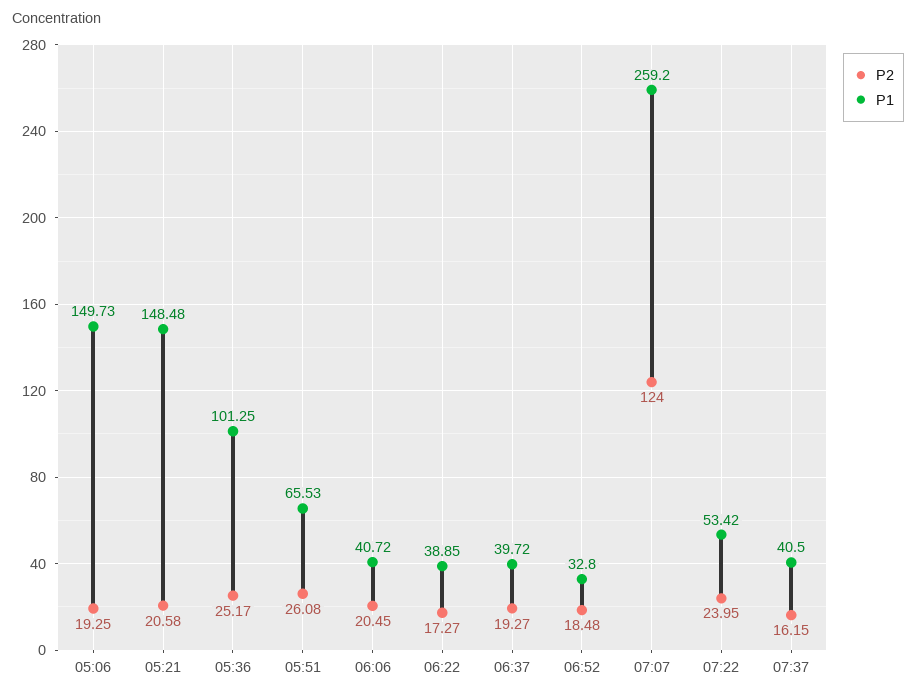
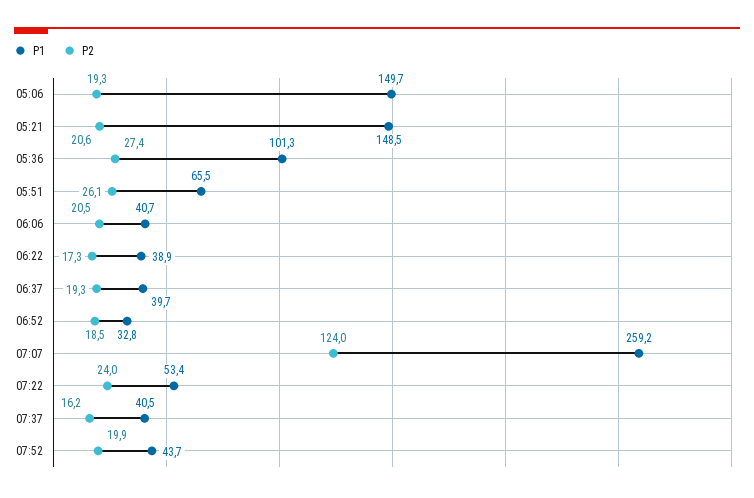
P2, 05:36: 25.17 -> 27.4
P1, 07:52: none -> 43.7
P2, 07:52: none -> 19.9

